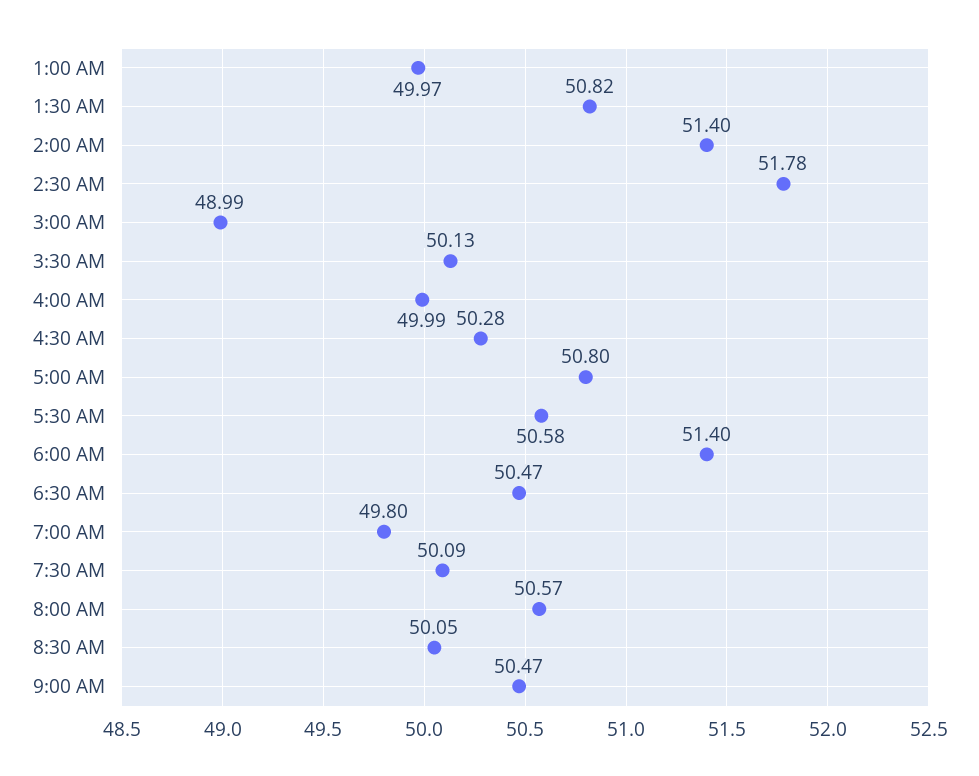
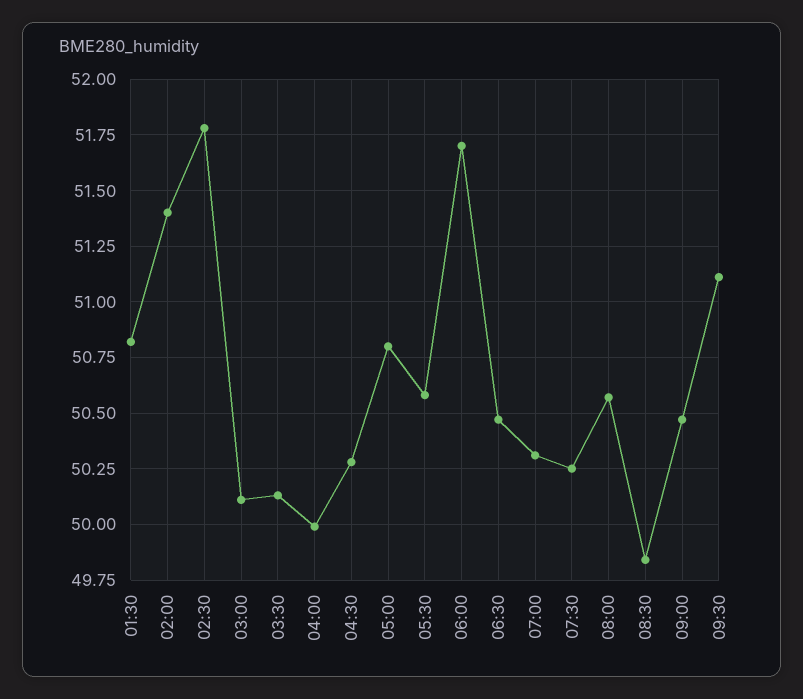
1:00 AM: 49.97 -> none
3:00 AM: 48.99 -> 50.1
6:00 AM: 51.4 -> 51.7
7:00 AM: 49.8 -> 50.3
7:30 AM: 50.09 -> 50.25
8:30 AM: 50.05 -> 49.85
09:30: none -> 51.1

